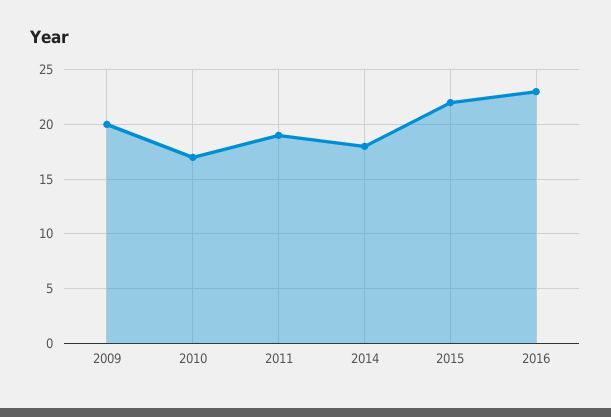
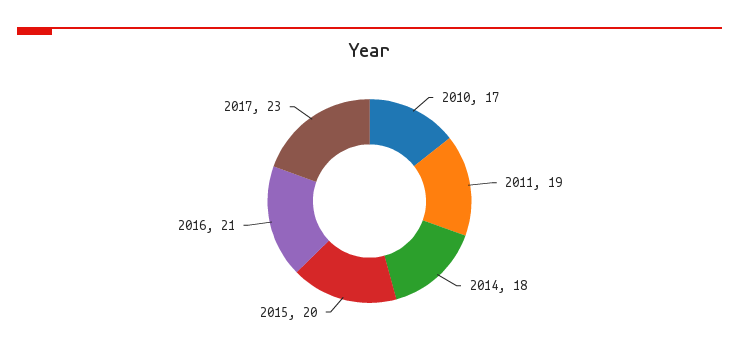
2009: 20 -> none
2015: 22 -> 20
2016: 23 -> 21
2017: none -> 23

